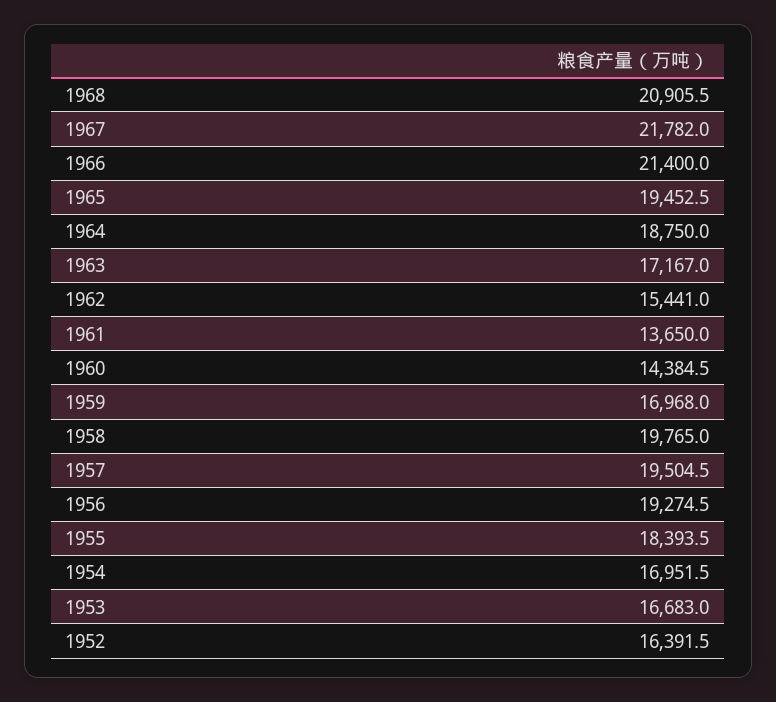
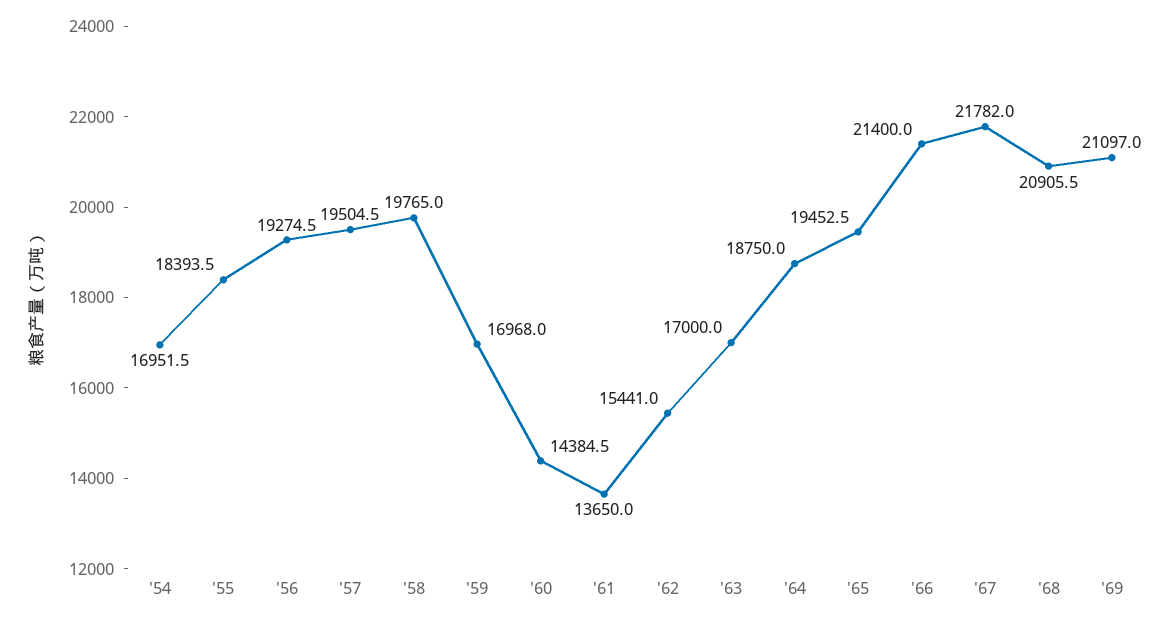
1963: 17167 -> 17000
1953: 16683 -> none
1952: 16391.5 -> none
'69: none -> 21097

